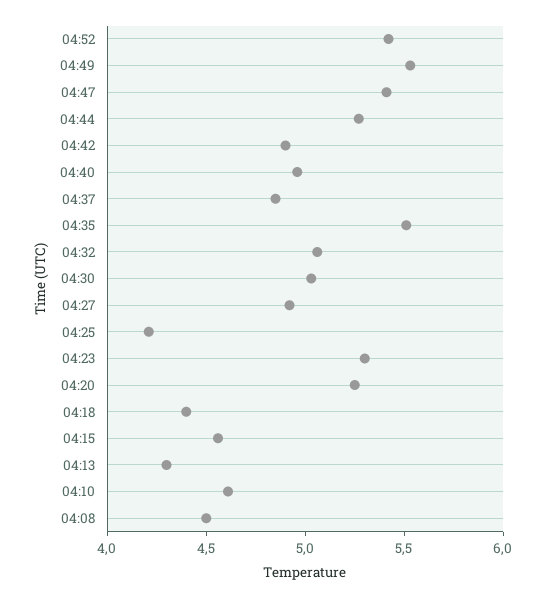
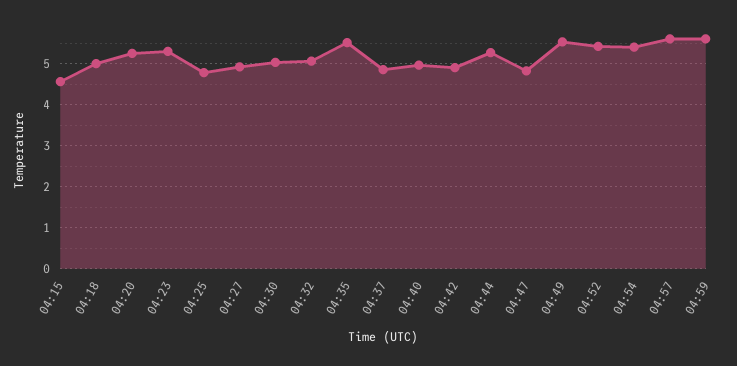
04:47: 5.4 -> 4.8
04:25: 4.2 -> 4.8
04:18: 4.4 -> 5
04:13: 4.3 -> none
04:10: 4.6 -> none
04:08: 4.5 -> none
04:54: none -> 5.4
04:57: none -> 5.6
04:59: none -> 5.6

